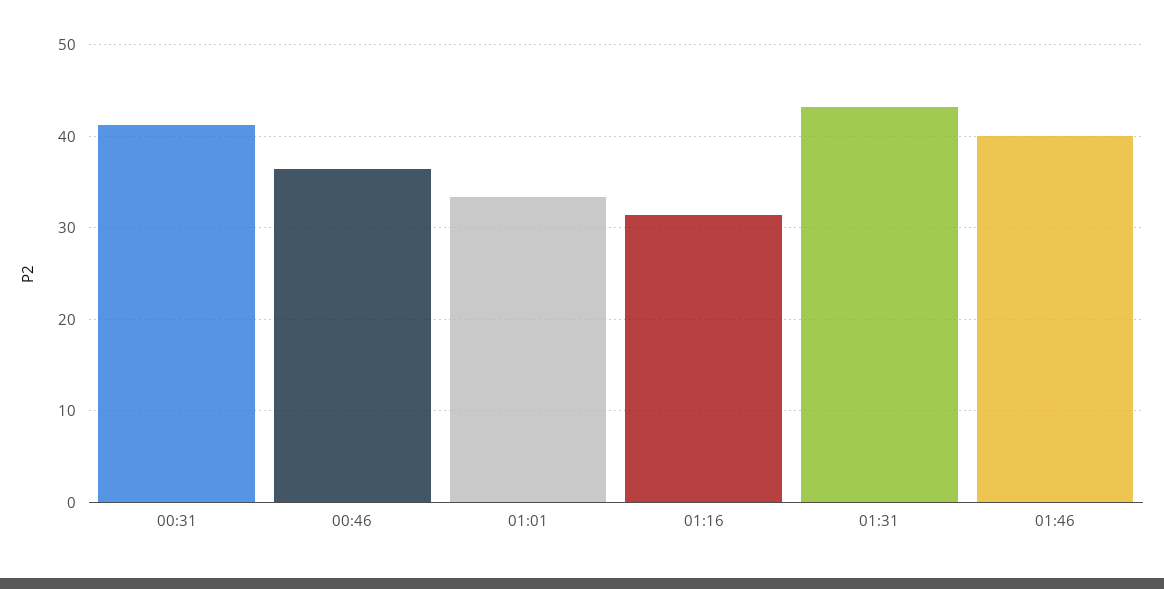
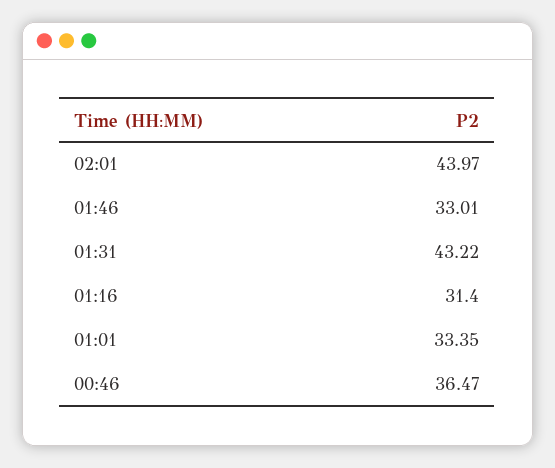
00:31: 41 -> none
01:46: 40 -> 33.01
02:01: none -> 43.97

